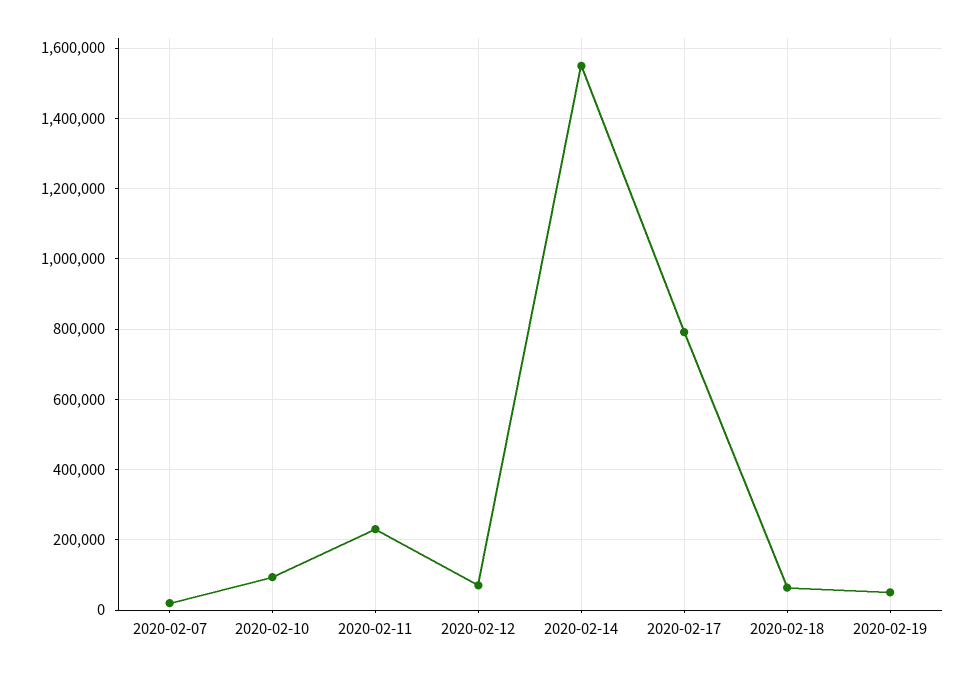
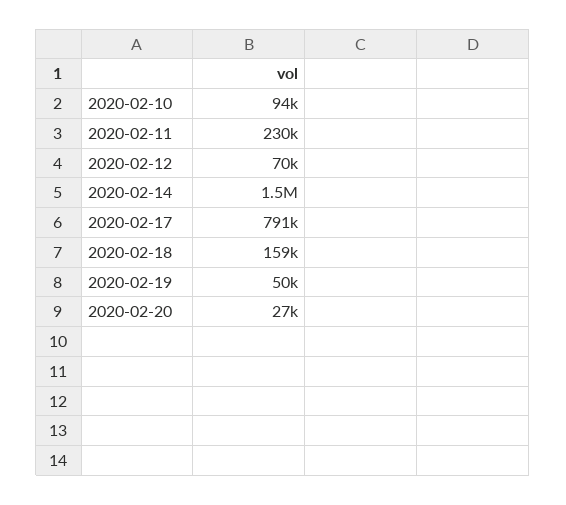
2020-02-07: 20000 -> none
2020-02-18: 60000 -> 159000
2020-02-20: none -> 27000

